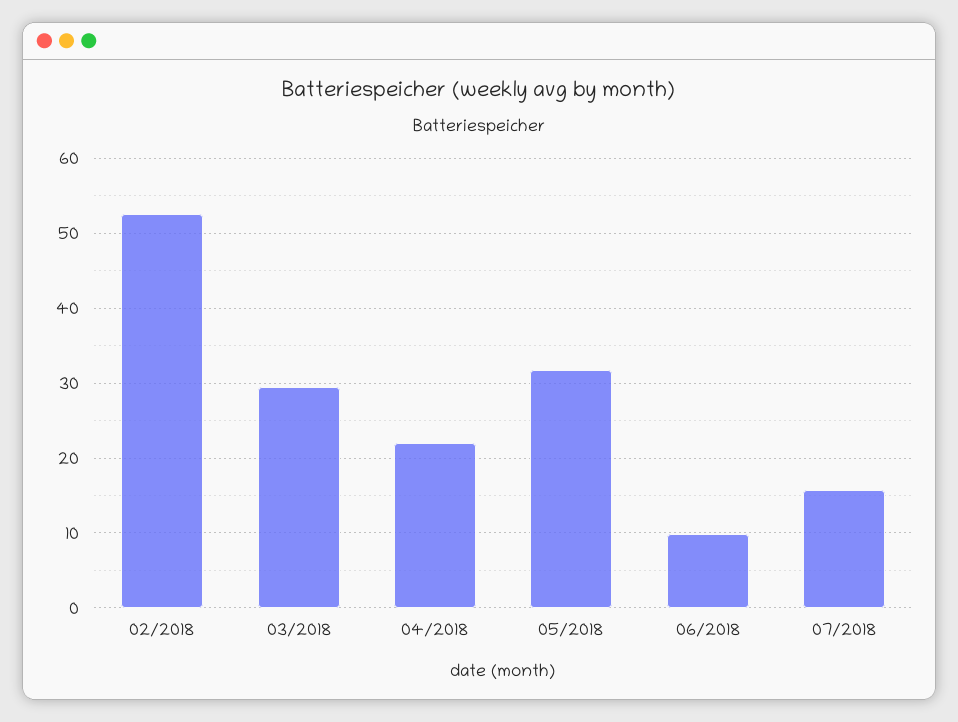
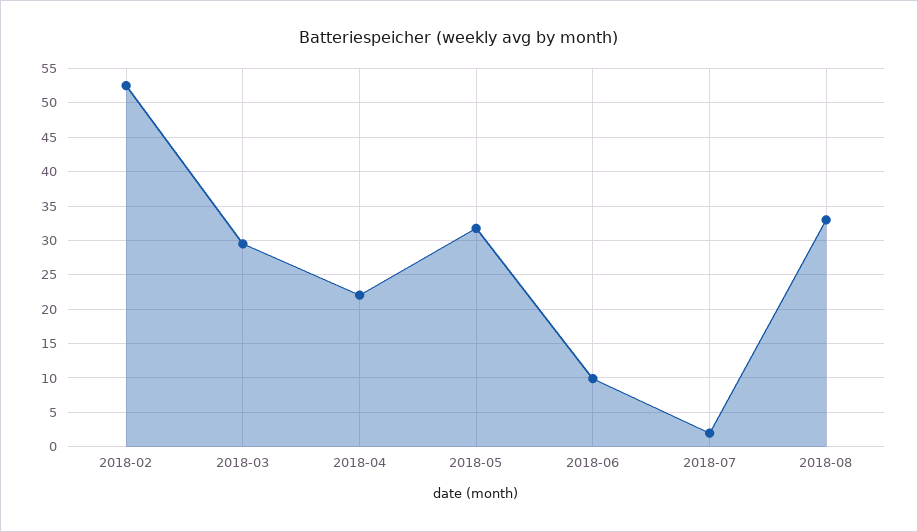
07/2018: 16 -> 2
2018-08: none -> 33

